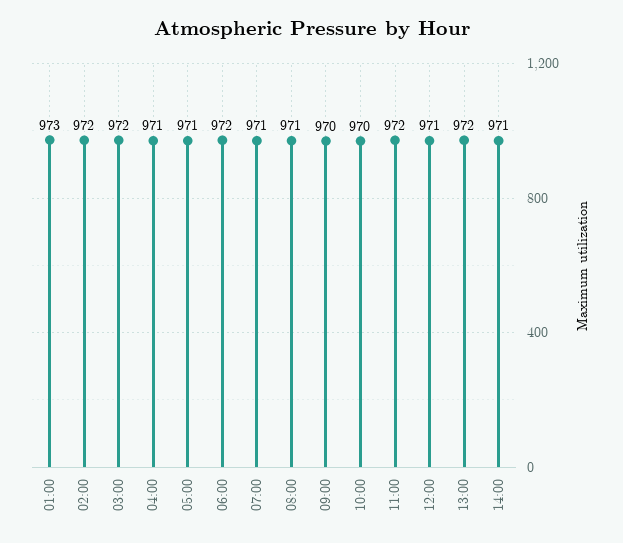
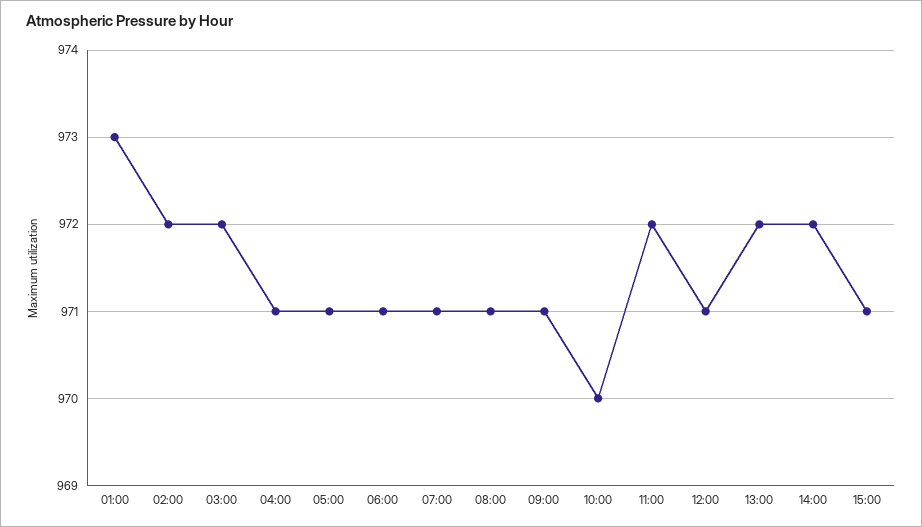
06:00: 972 -> 971
09:00: 970 -> 971
14:00: 971 -> 972
15:00: none -> 971

